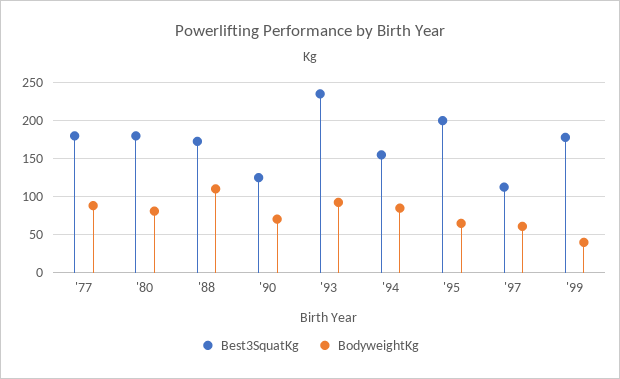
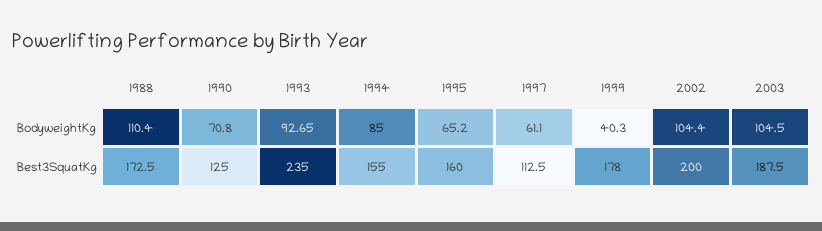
Best3SquatKg, '77: 180 -> none
BodyweightKg, '77: 90 -> none
Best3SquatKg, '80: 180 -> none
BodyweightKg, '80: 80 -> none
Best3SquatKg, '95: 200 -> 160
BodyweightKg, 2002: none -> 104.4
BodyweightKg, 2003: none -> 104.5
Best3SquatKg, 2002: none -> 200
Best3SquatKg, 2003: none -> 187.5

